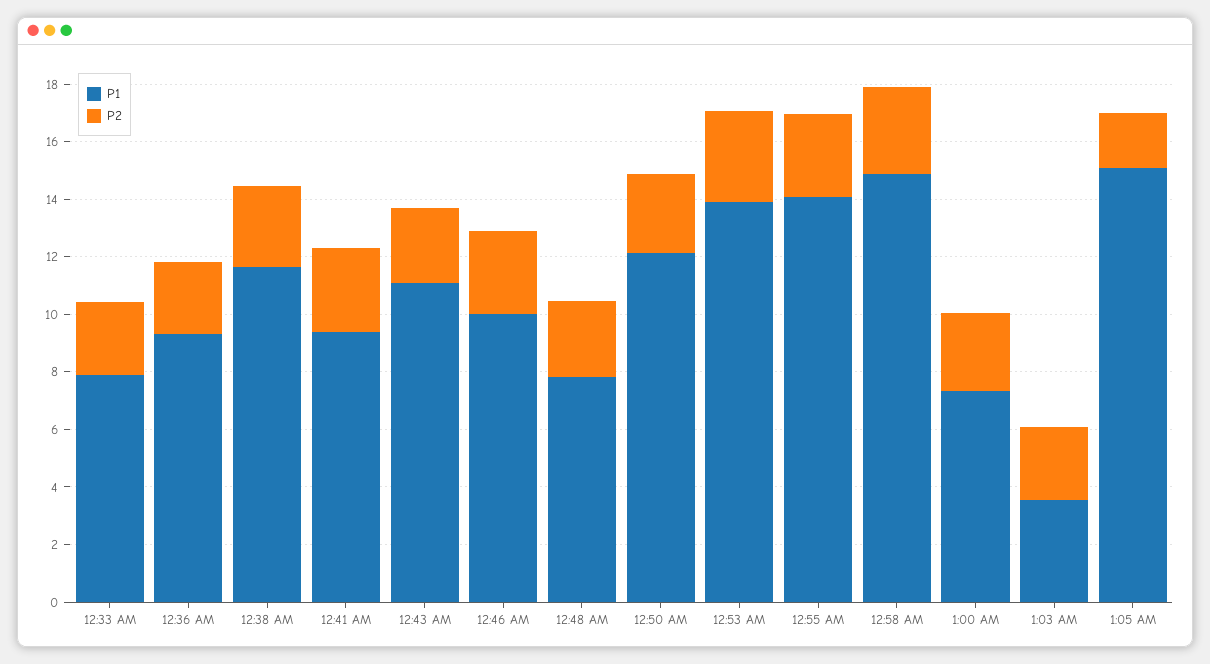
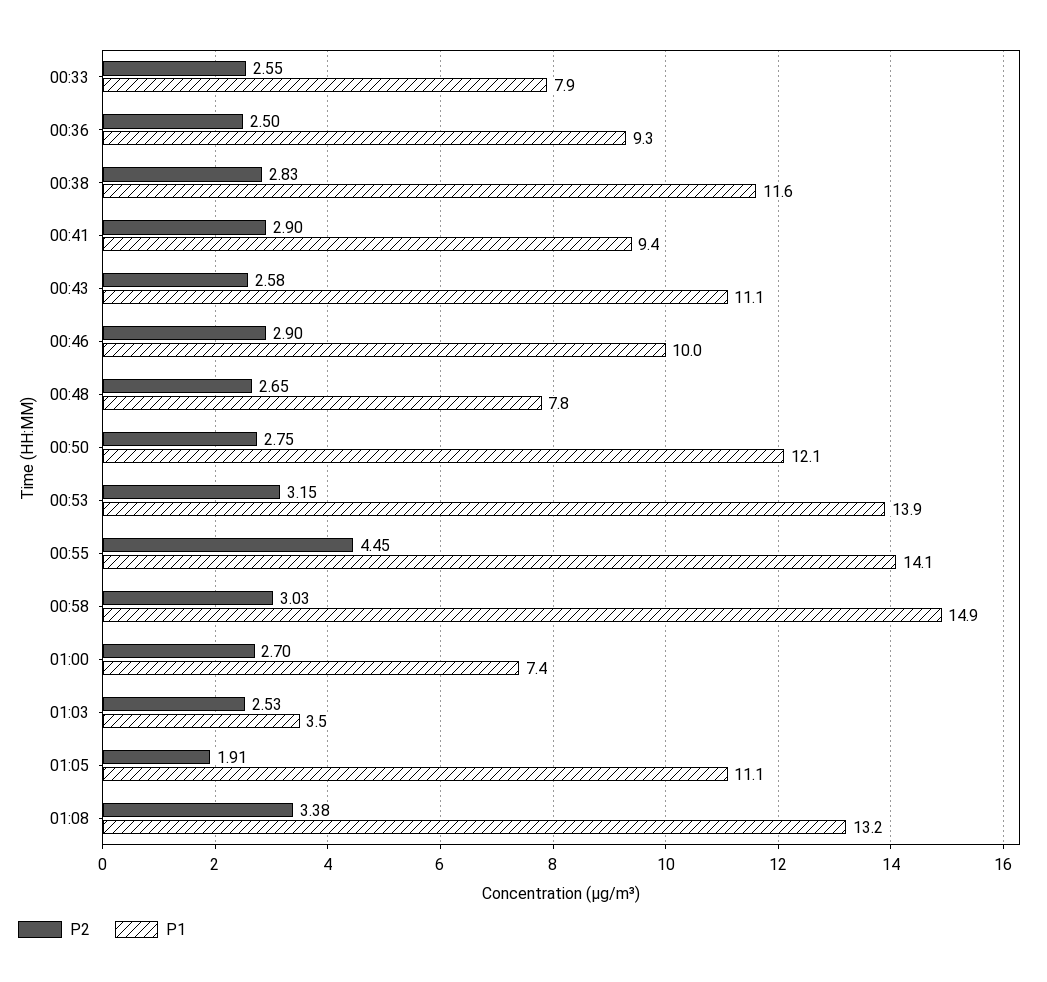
P2, 12:55 AM: 3 -> 4.45
P1, 1:05 AM: 15 -> 11.1
P2, 01:08: none -> 3.38
P1, 01:08: none -> 13.2

